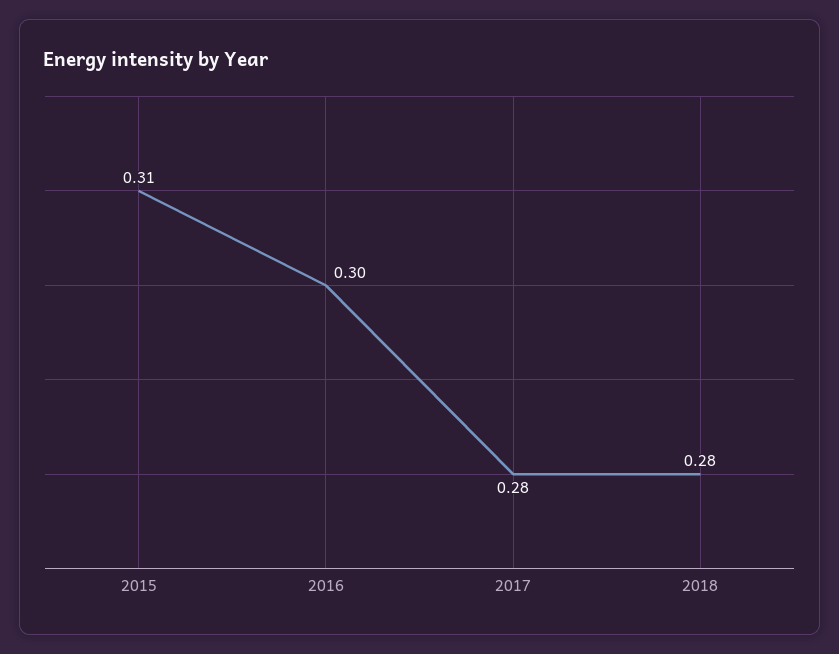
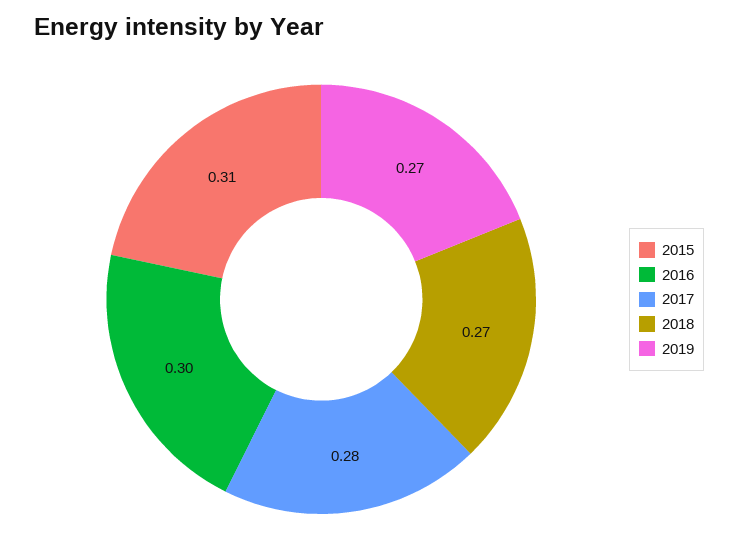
2018: 0.28 -> 0.27
2019: none -> 0.27

